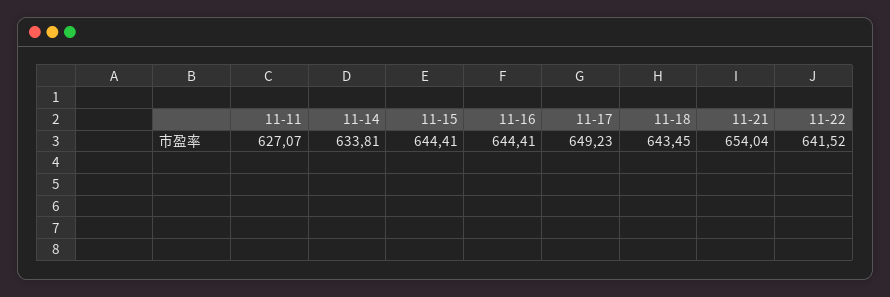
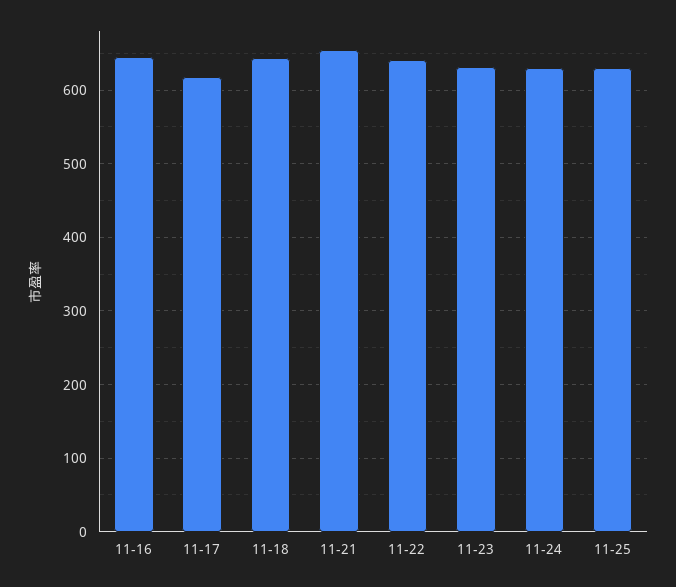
11-11: 627.07 -> none
11-14: 633.81 -> none
11-15: 644.41 -> none
11-17: 649.23 -> 620
11-23: none -> 630
11-24: none -> 630
11-25: none -> 630

